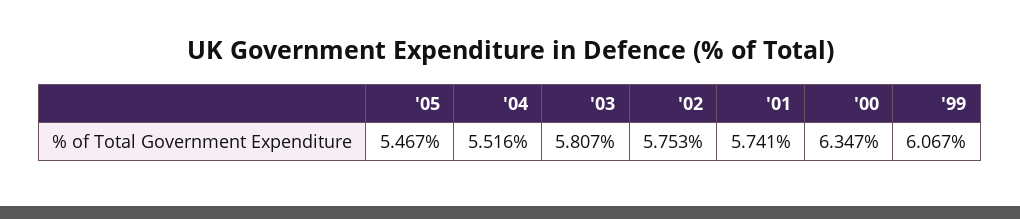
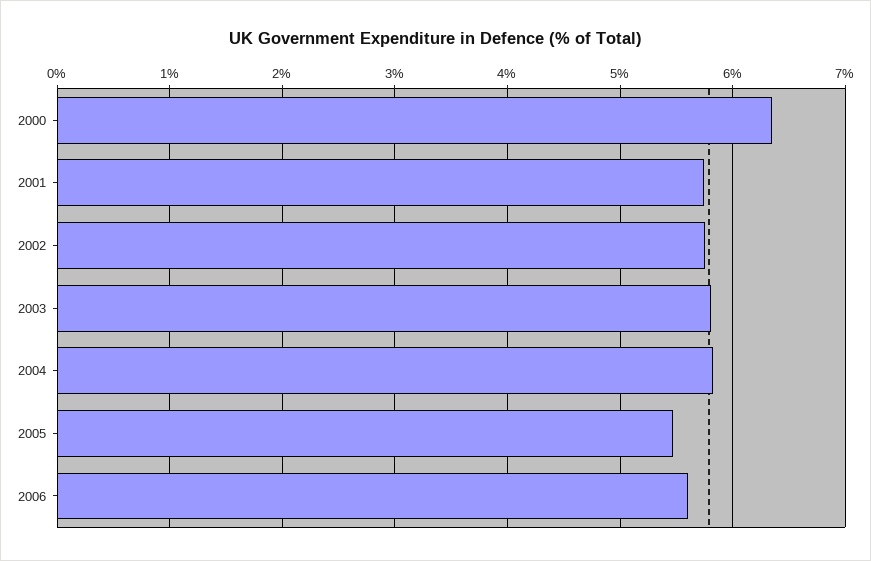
'04: 5.516 -> 5.8
'99: 6.067 -> none
2006: none -> 5.6

